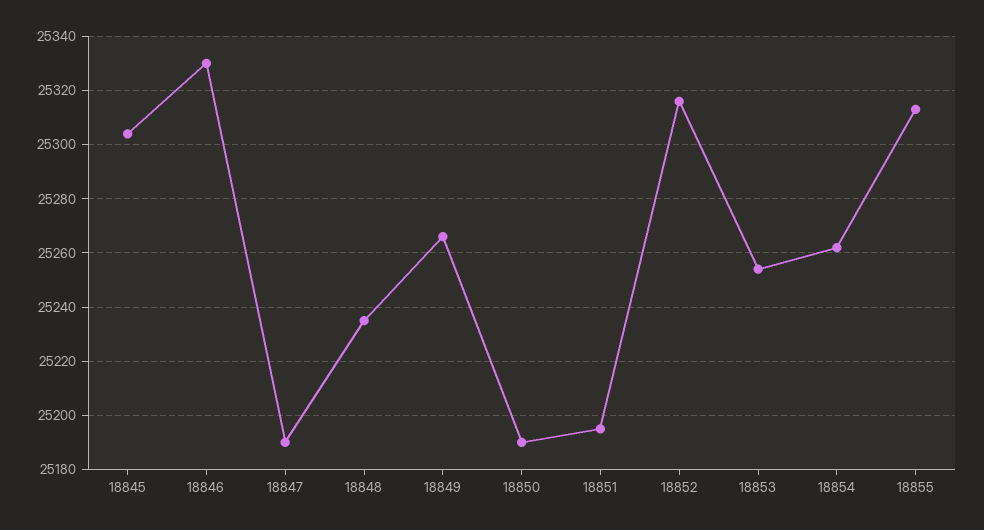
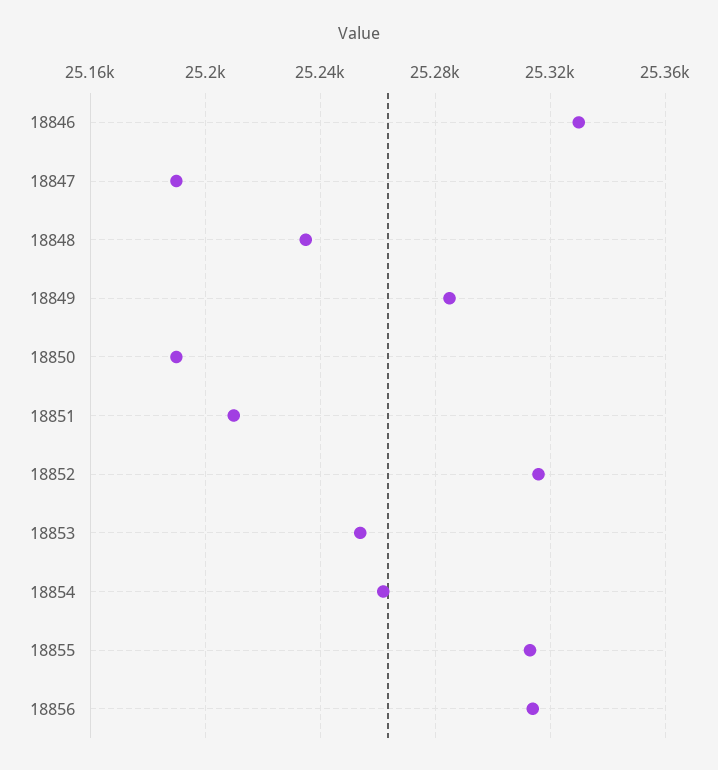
18845: 25305 -> none
18849: 25265 -> 25285
18851: 25195 -> 25210
18856: none -> 25315

